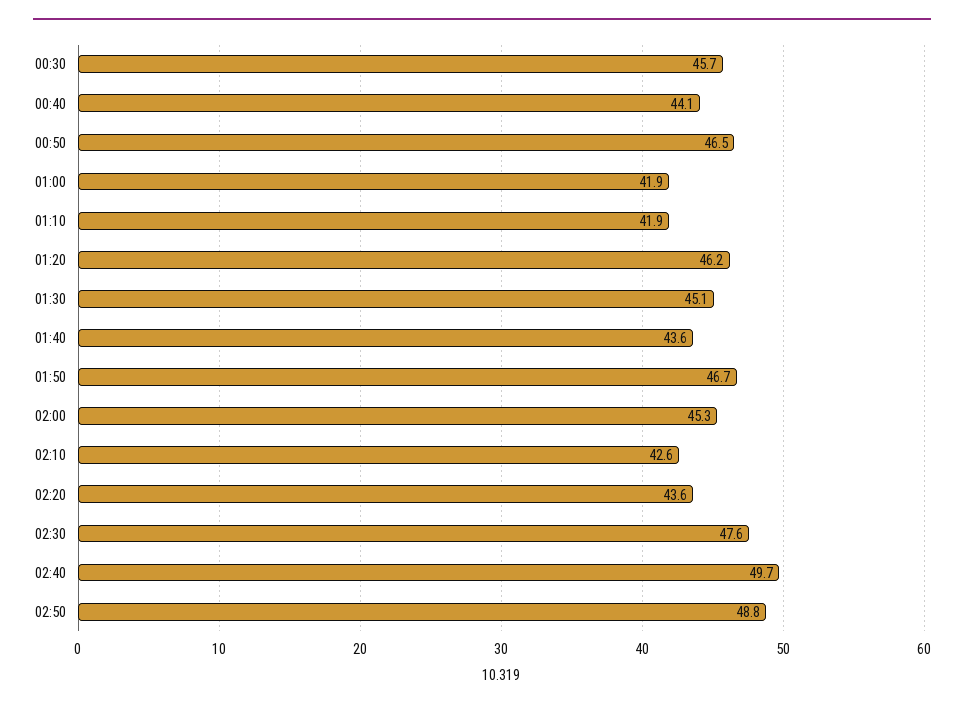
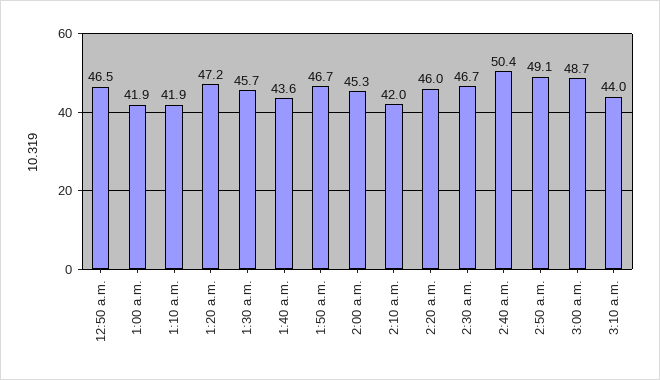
00:30: 45.7 -> none
00:40: 44.1 -> none
01:20: 46.2 -> 47.2
01:30: 45.1 -> 45.7
02:10: 42.6 -> 42
02:20: 43.6 -> 46
02:30: 47.6 -> 46.7
02:40: 49.7 -> 50.4
02:50: 48.8 -> 49.1
3:00 a.m.: none -> 48.7
3:10 a.m.: none -> 44

